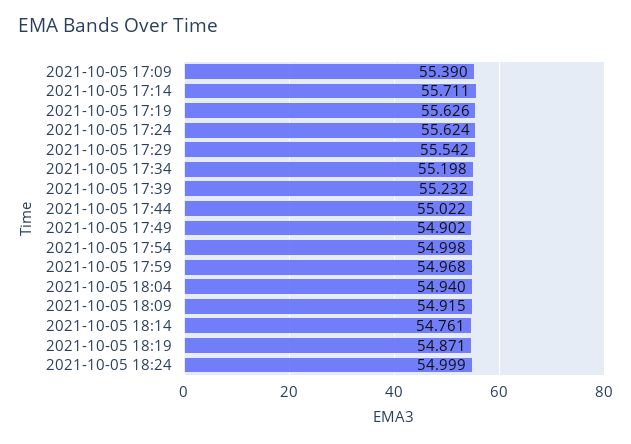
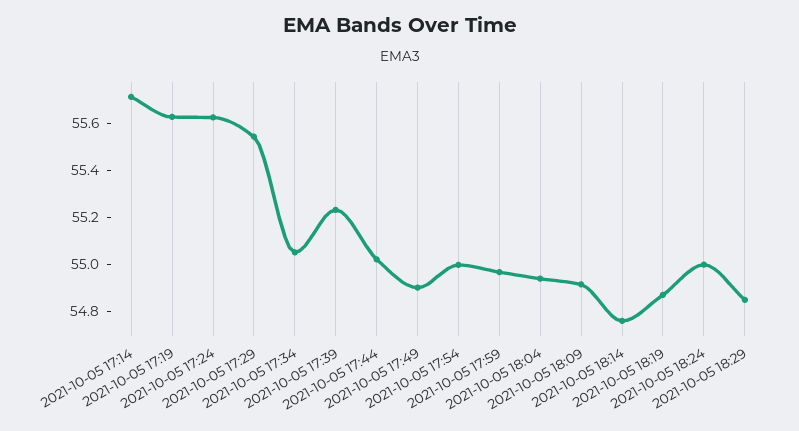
2021-10-05 17:09: 55.39 -> none
2021-10-05 17:34: 55.198 -> 55.05
2021-10-05 18:29: none -> 54.85

